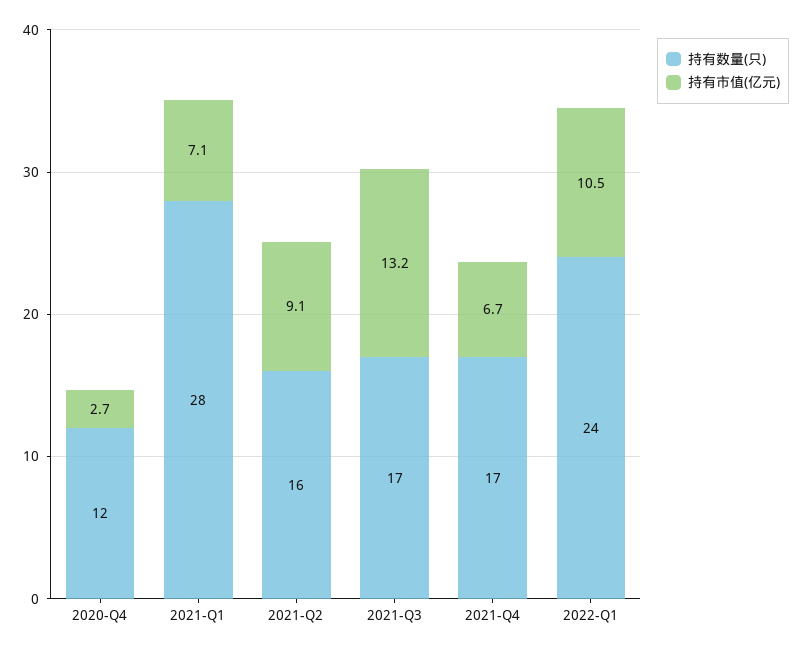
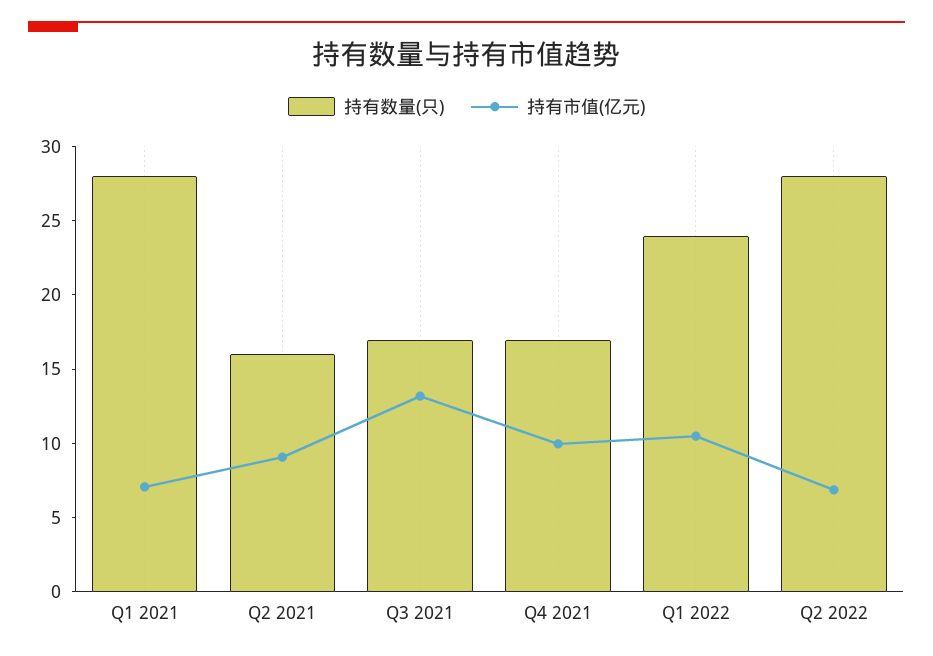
持有数量(只), 2020-Q4: 12 -> none
持有市值(亿元), 2020-Q4: 2.7 -> none
持有市值(亿元), 2021-Q4: 6.7 -> 10
持有数量(只), Q2 2022: none -> 28
持有市值(亿元), Q2 2022: none -> 7

